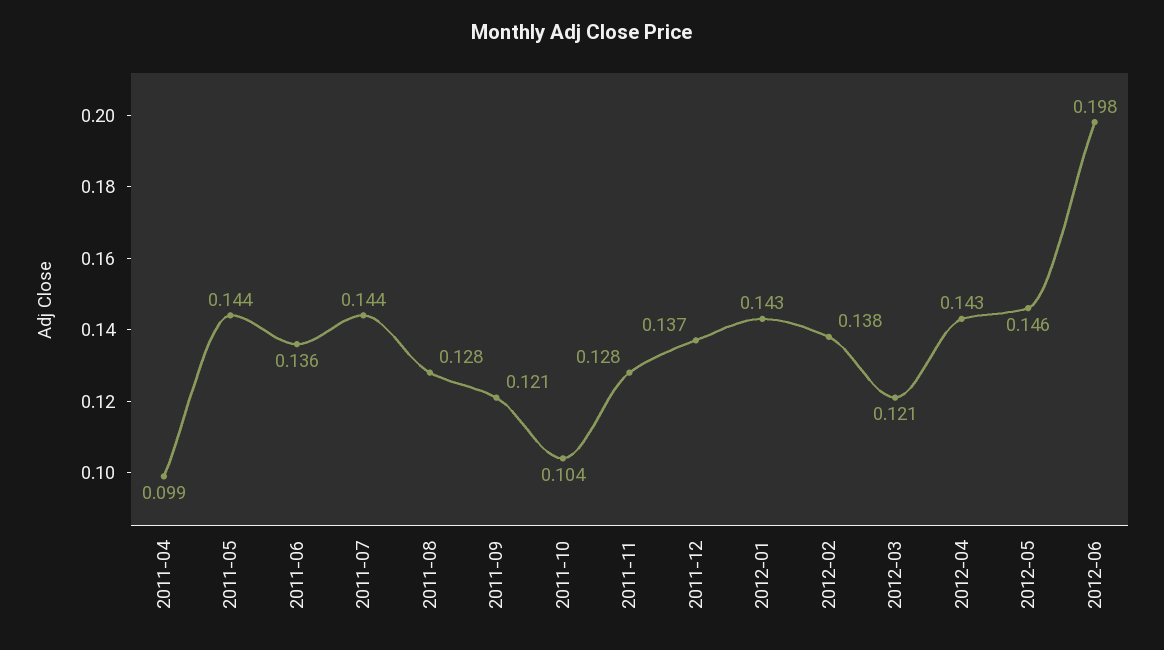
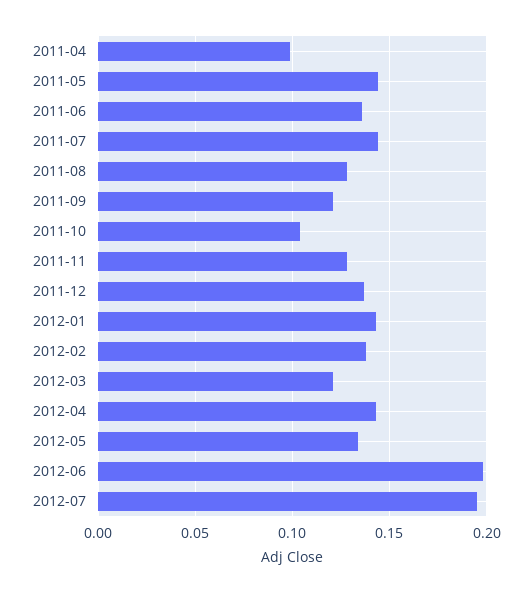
2012-05: 0.146 -> 0.135
2012-07: none -> 0.195

